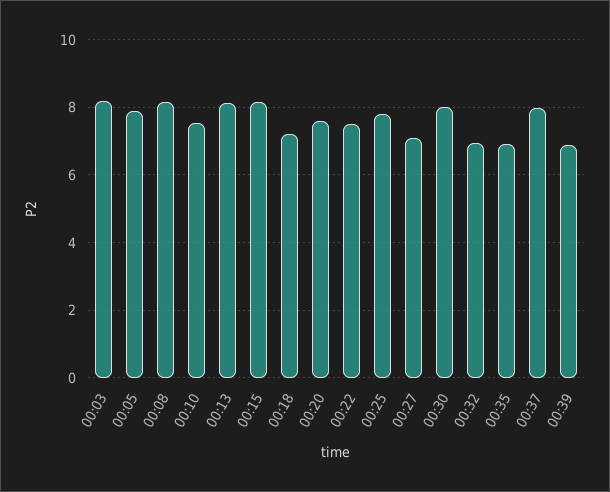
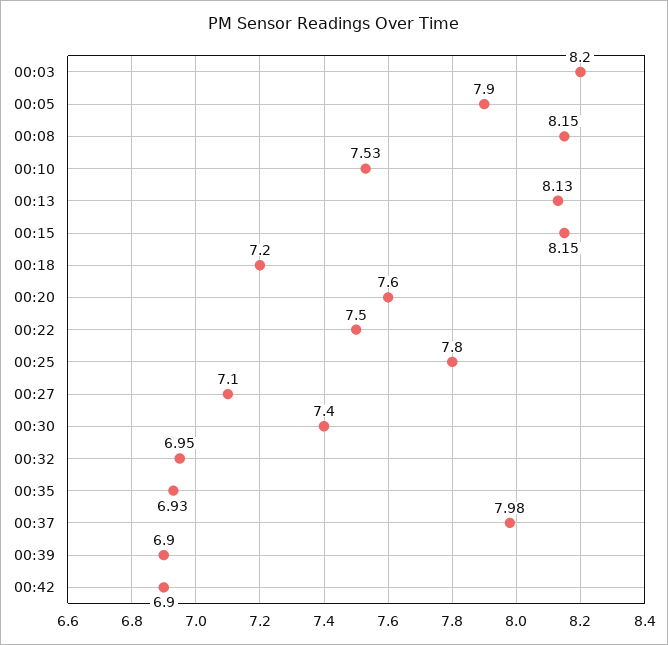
00:30: 8 -> 7.4
00:42: none -> 6.9

